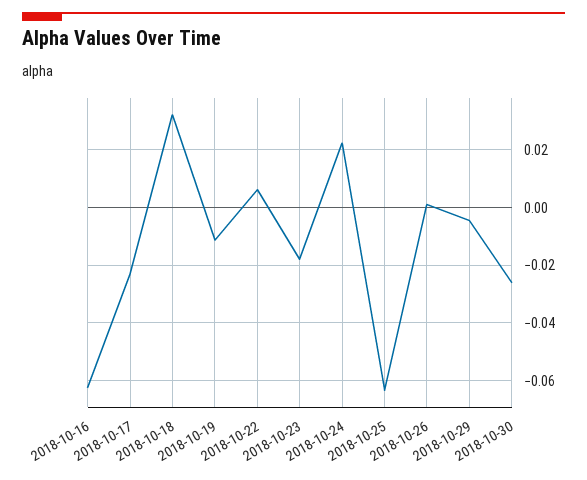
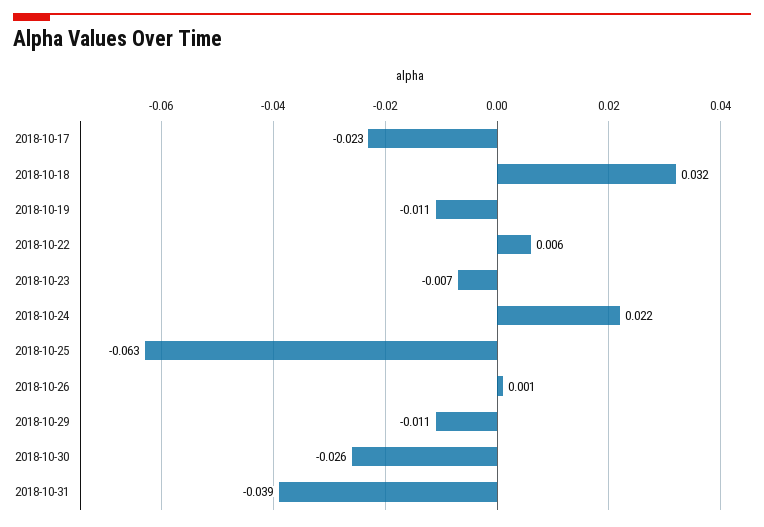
2018-10-16: -0.0625 -> none
2018-10-23: -0.0175 -> -0.007
2018-10-29: -0.005 -> -0.011
2018-10-31: none -> -0.039

